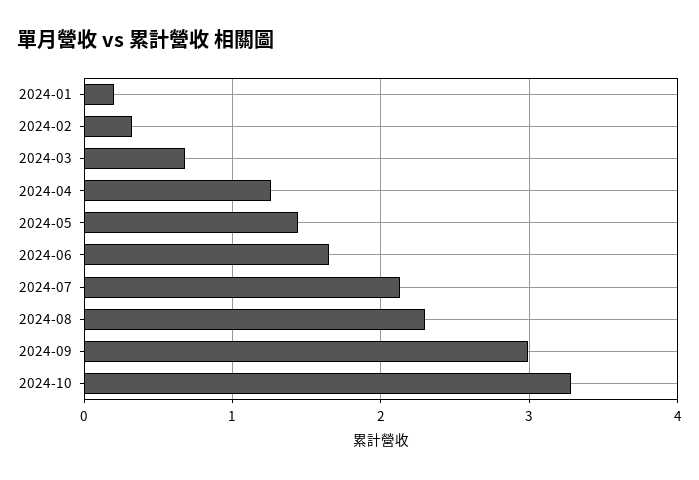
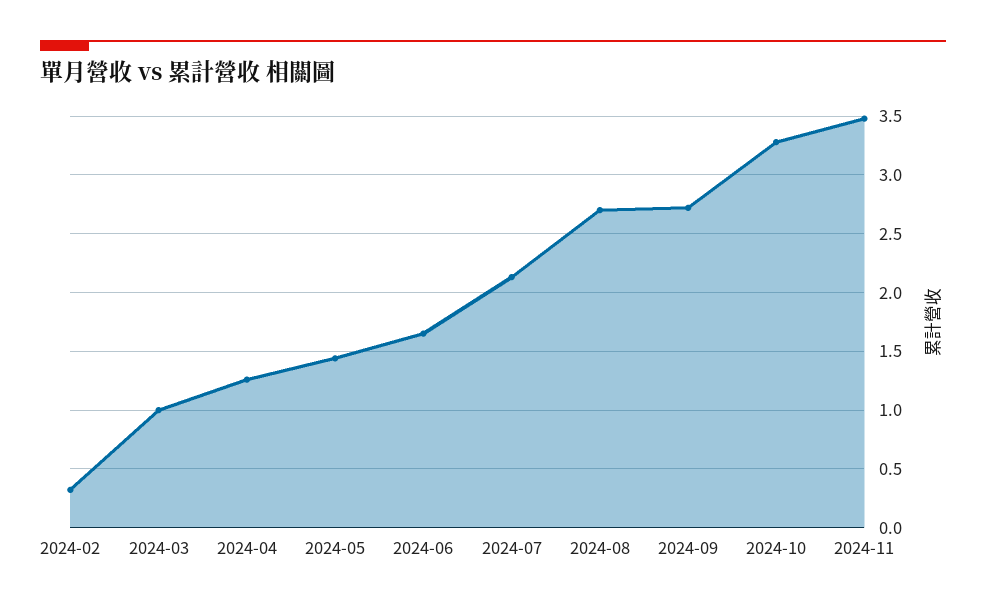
2024-01: 0.2 -> none
2024-03: 0.7 -> 1
2024-08: 2.3 -> 2.7
2024-09: 3 -> 2.7
2024-11: none -> 3.5

